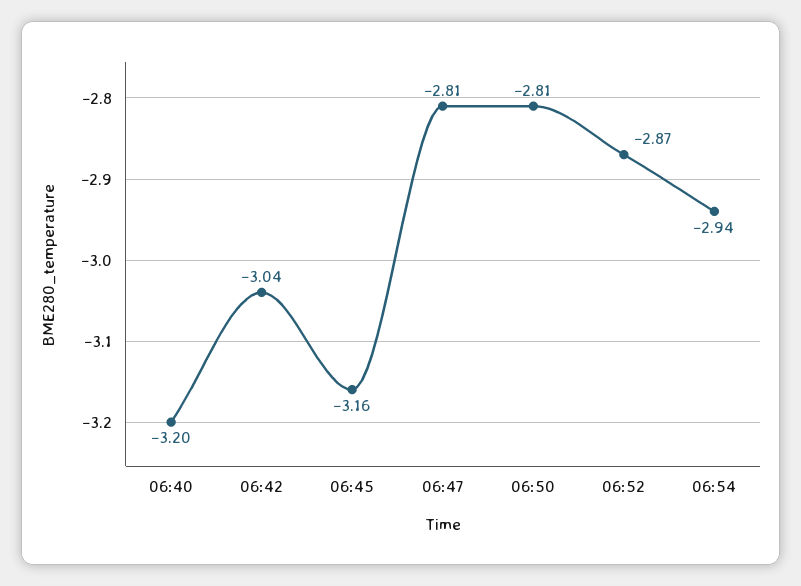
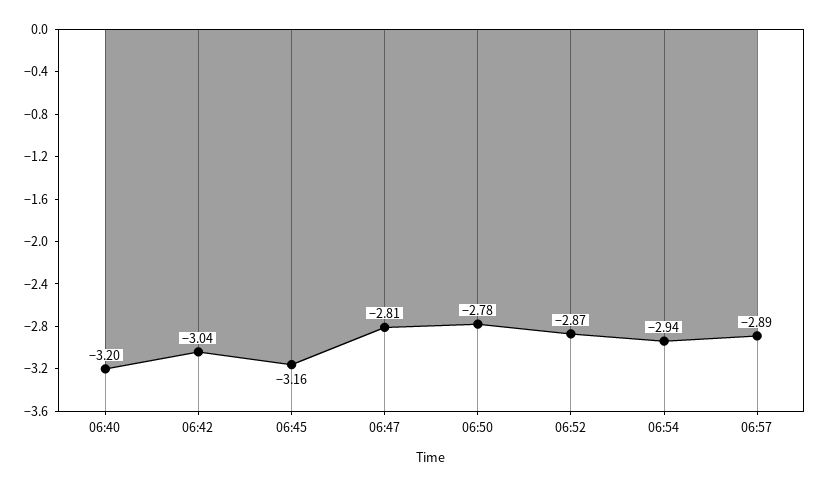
06:50: -2.81 -> -2.78
06:57: none -> -2.89

